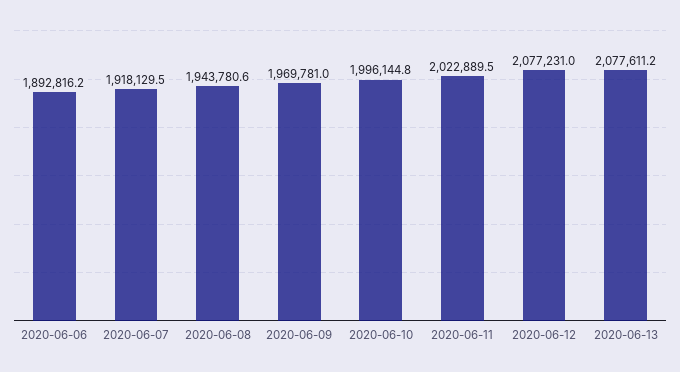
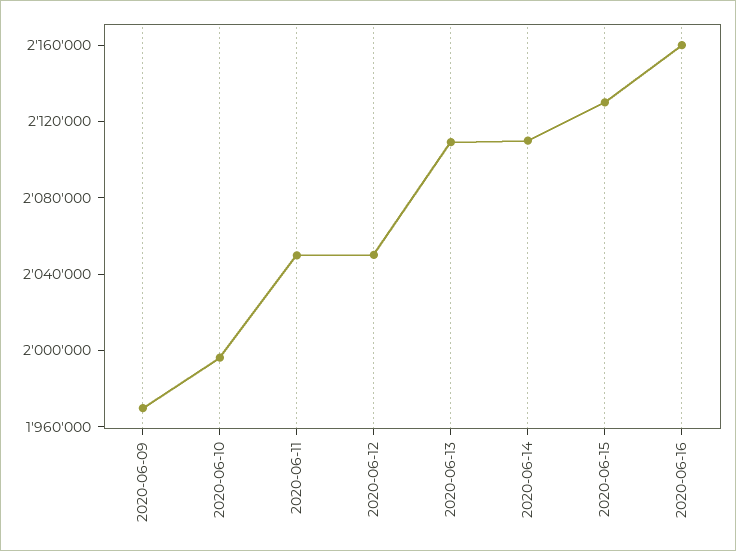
2020-06-06: 1892816.2 -> none
2020-06-07: 1918129.5 -> none
2020-06-08: 1943780.6 -> none
2020-06-11: 2022889.5 -> 2050000
2020-06-12: 2077231 -> 2050000
2020-06-13: 2077611.2 -> 2110000
2020-06-14: none -> 2110000
2020-06-15: none -> 2130000
2020-06-16: none -> 2160000

